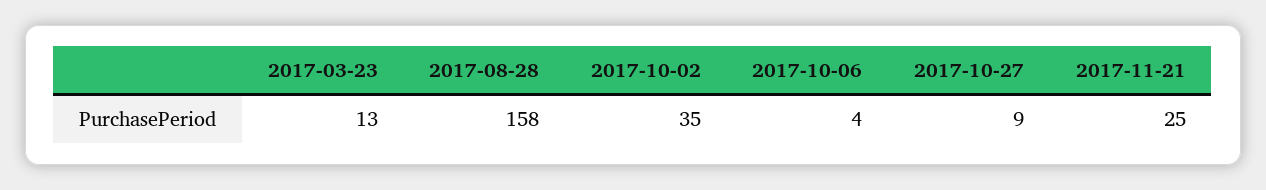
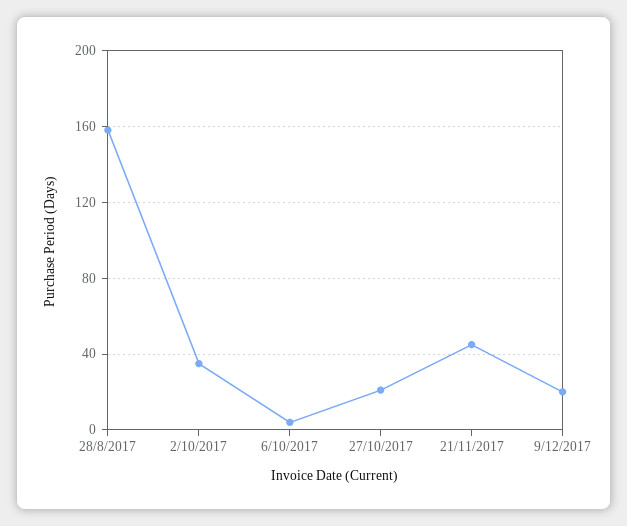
2017-03-23: 13 -> none
2017-10-27: 9 -> 20
2017-11-21: 25 -> 45
9/12/2017: none -> 20

